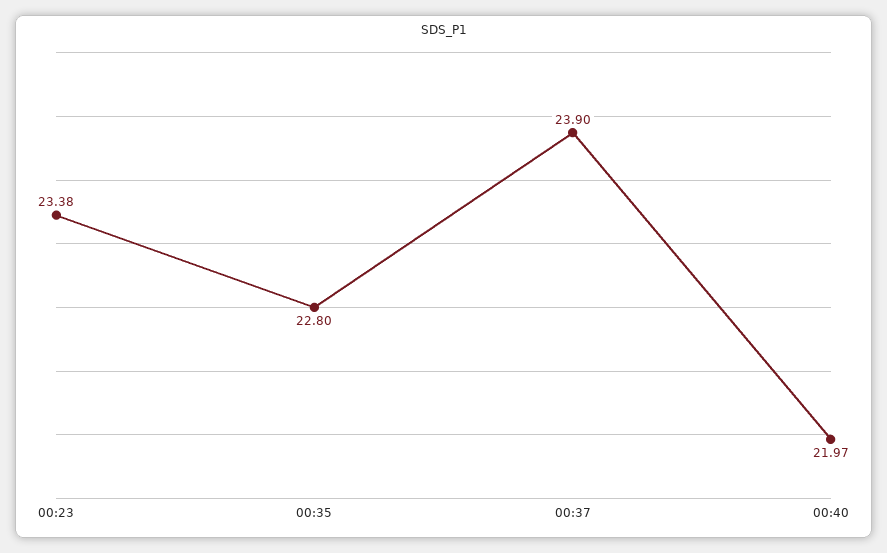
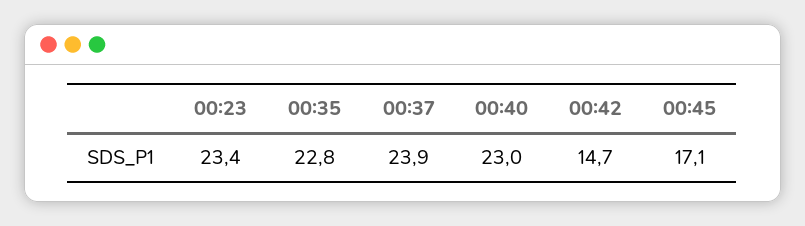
00:40: 21.97 -> 23
00:42: none -> 14.7
00:45: none -> 17.1

